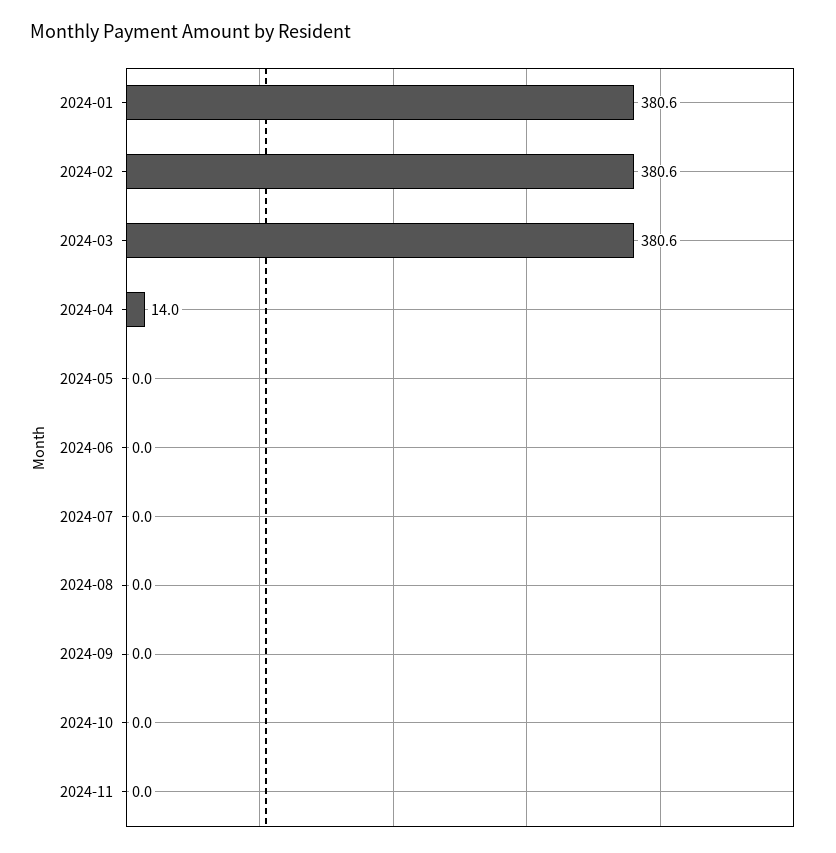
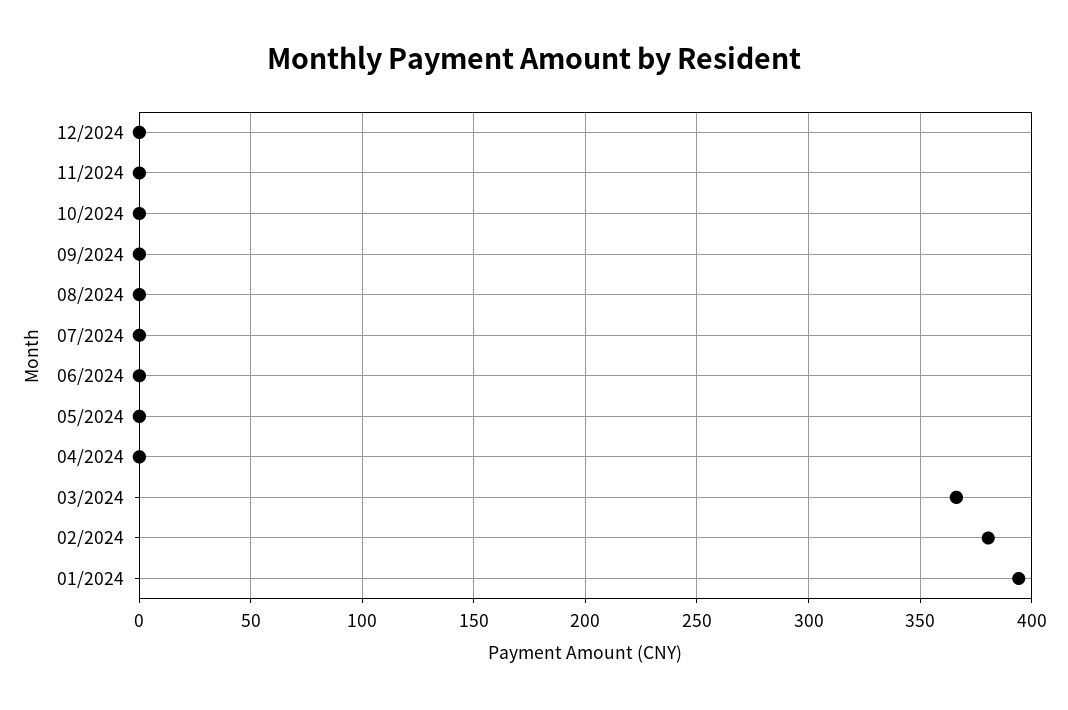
2024-01: 380.6 -> 395
2024-03: 380.6 -> 365
2024-04: 14 -> 0
12/2024: none -> 0

